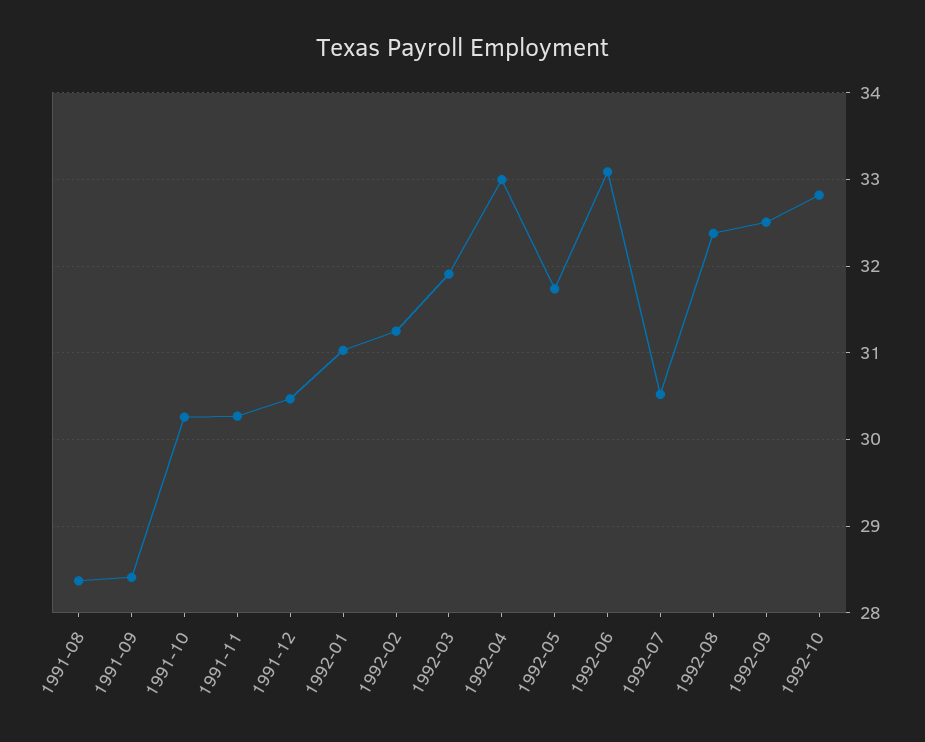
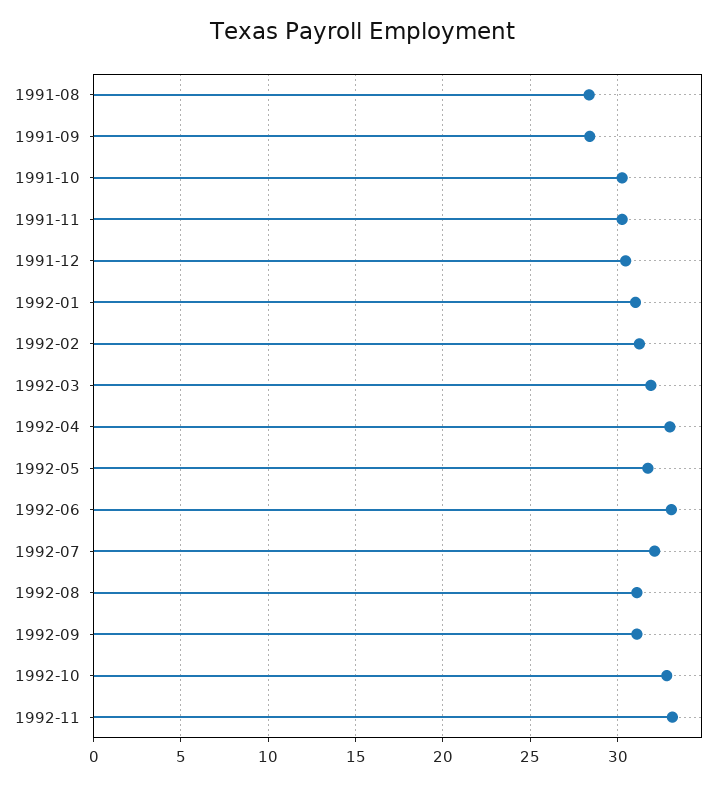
1992-07: 30.5 -> 32
1992-08: 32.4 -> 31
1992-09: 32.5 -> 31
1992-11: none -> 33

